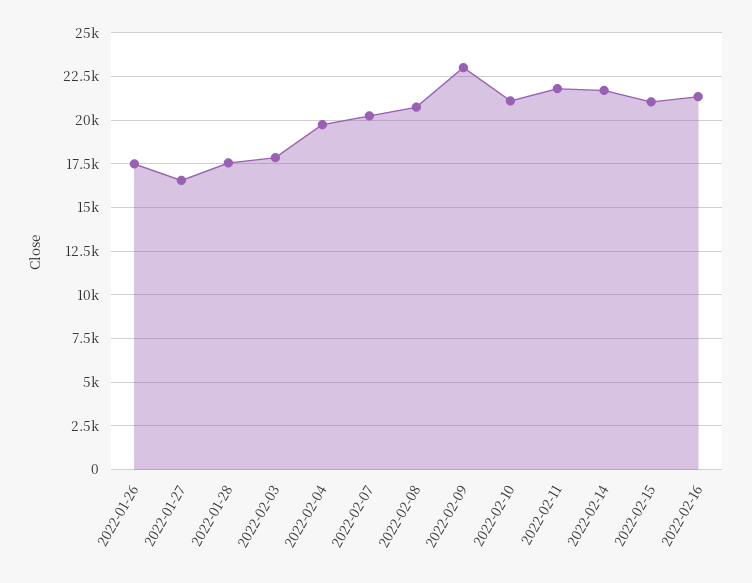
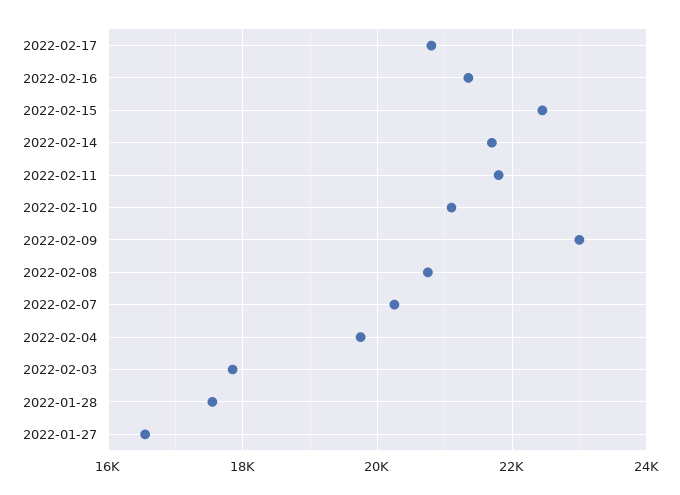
2022-01-26: 17500 -> none
2022-02-15: 21000 -> 22400
2022-02-17: none -> 20800

